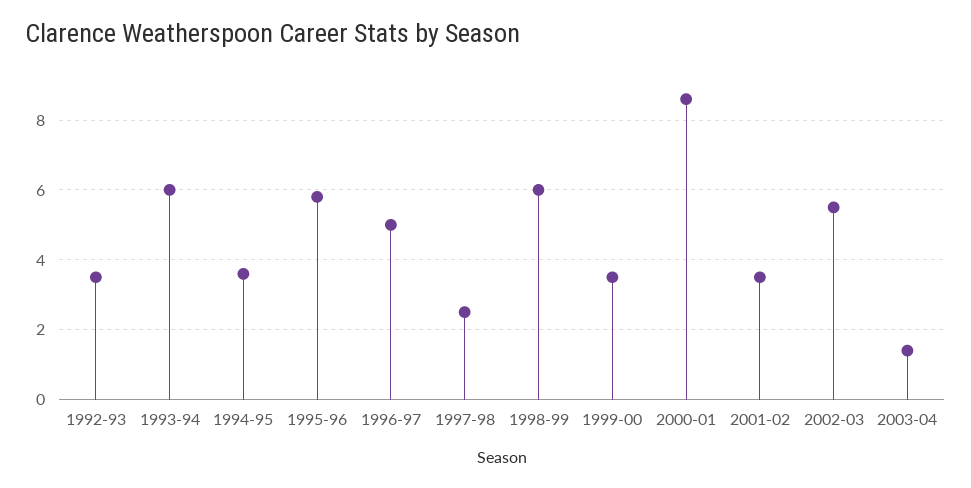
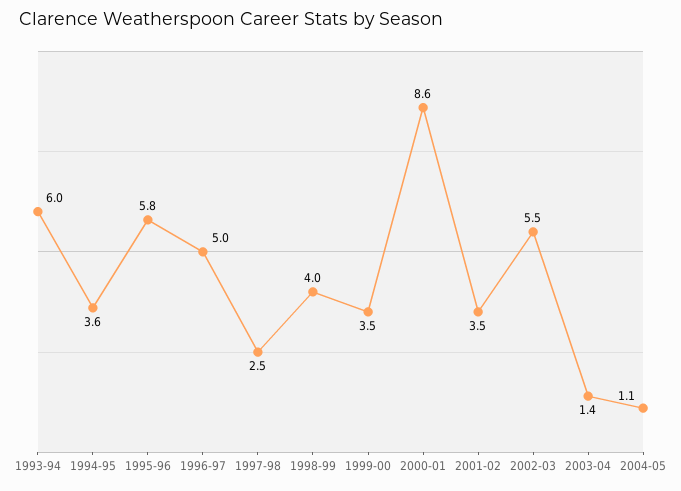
1992-93: 3.5 -> none
1998-99: 6 -> 4
2004-05: none -> 1.1

